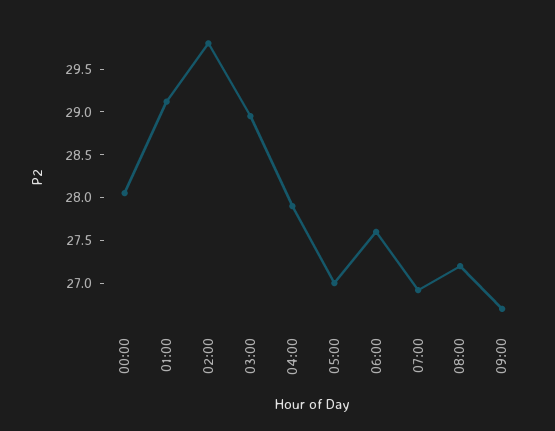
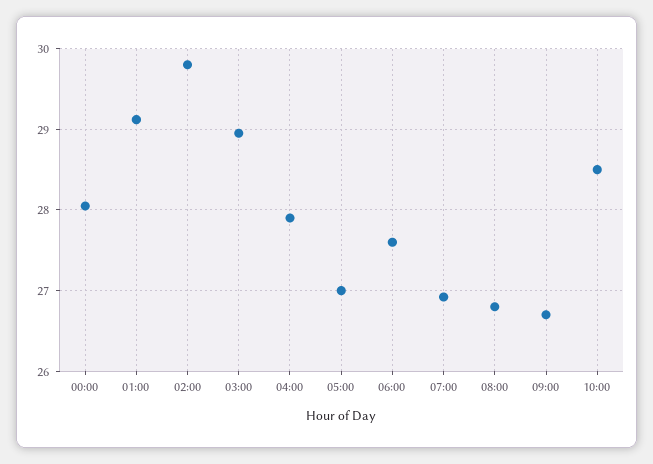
08:00: 27.2 -> 26.8
10:00: none -> 28.5

